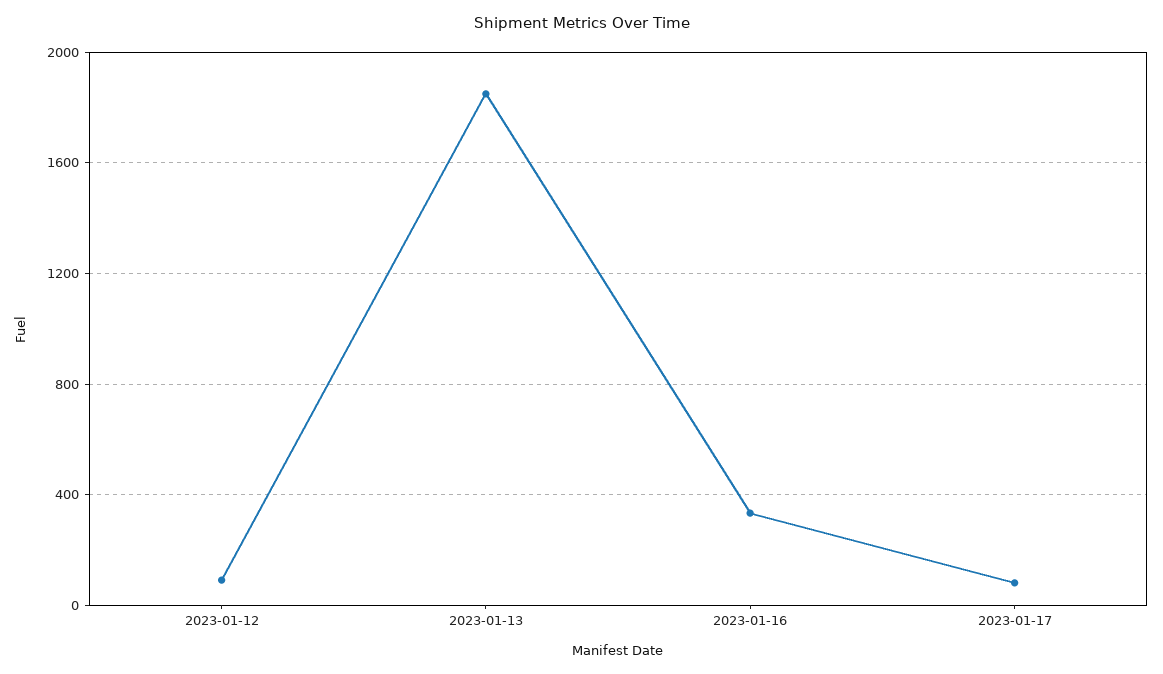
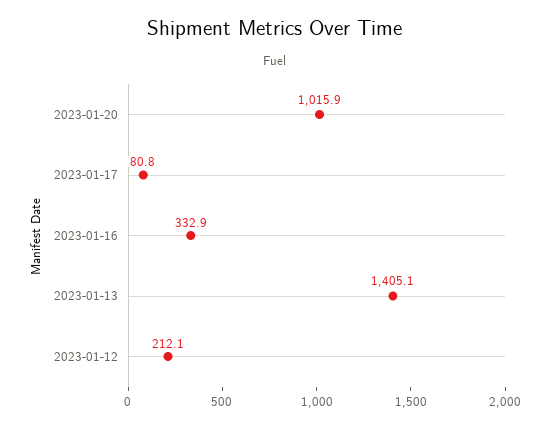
2023-01-12: 100 -> 212.1
2023-01-13: 1850 -> 1405.1
2023-01-20: none -> 1015.9

